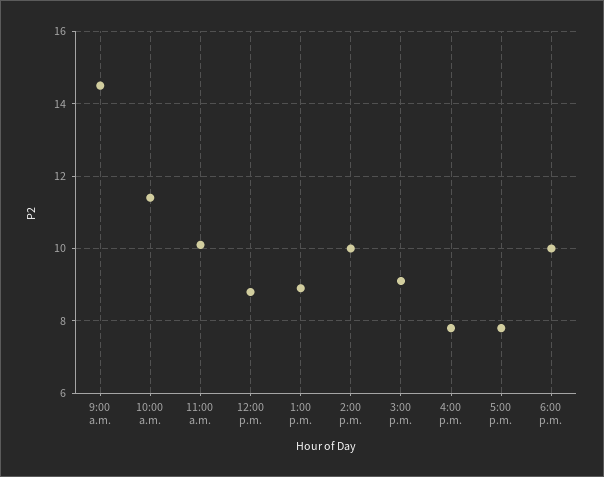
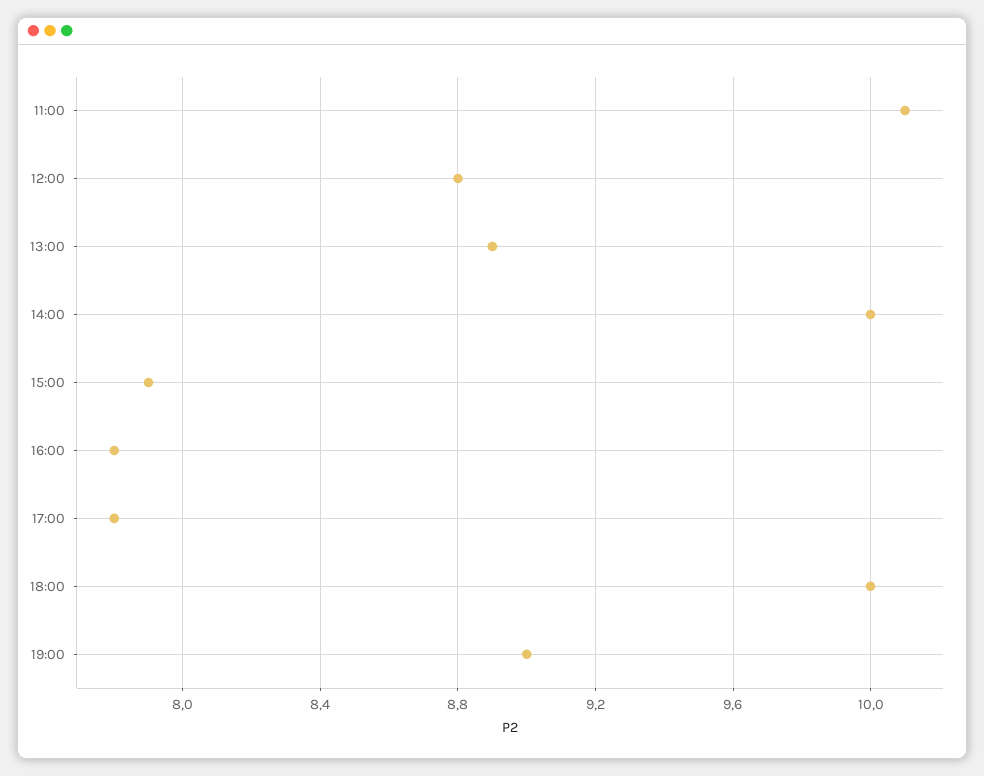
9:00 a.m.: 14.5 -> none
10:00 a.m.: 11.5 -> none
3:00 p.m.: 9 -> 7.9
19:00: none -> 9

